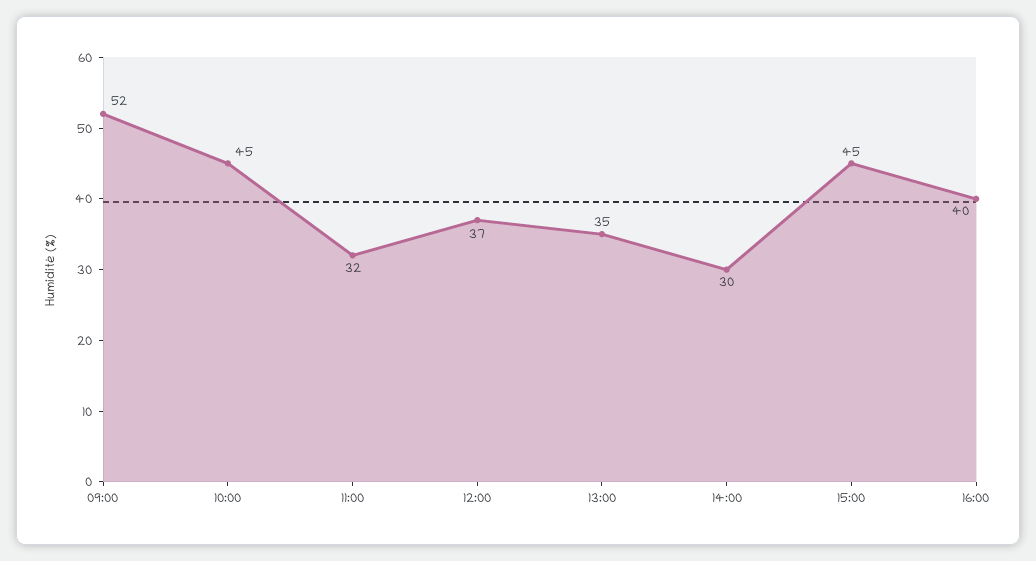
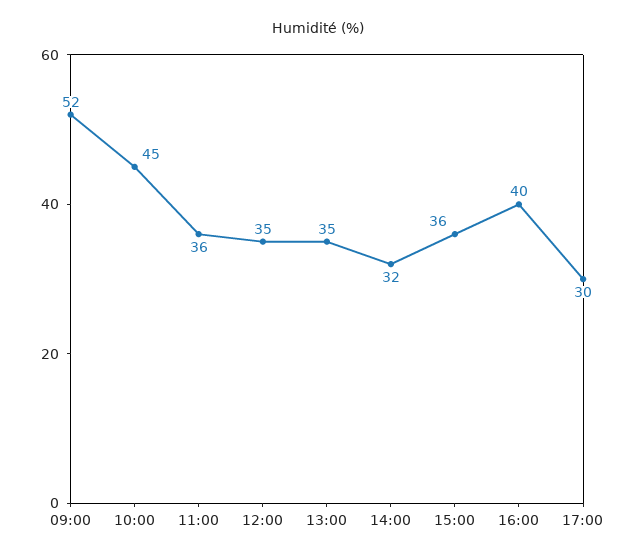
11:00: 32 -> 36
12:00: 37 -> 35
14:00: 30 -> 32
15:00: 45 -> 36
17:00: none -> 30

